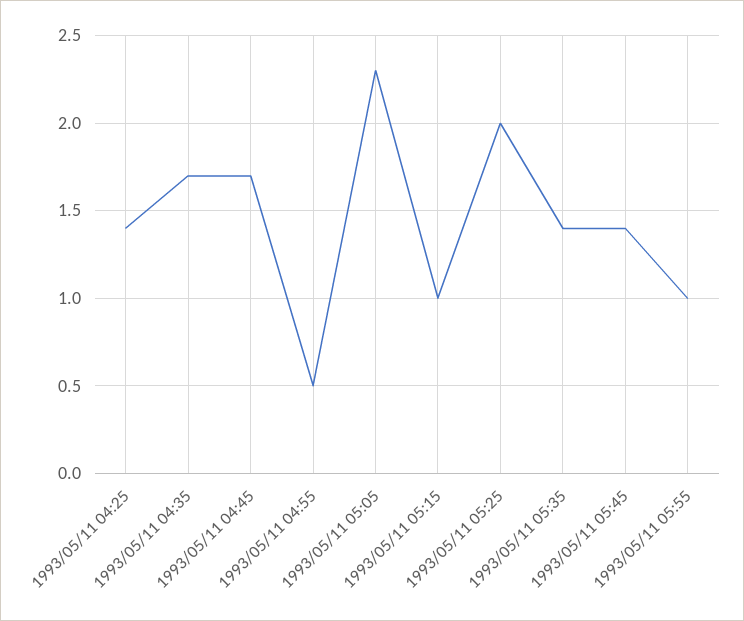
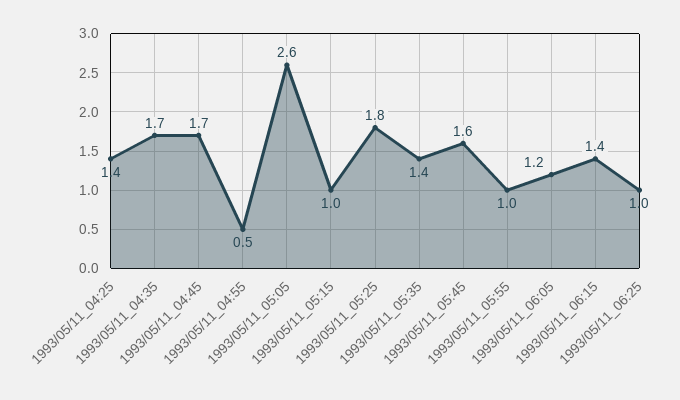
1993/05/11 05:05: 2.3 -> 2.6
1993/05/11 05:25: 2 -> 1.8
1993/05/11 05:45: 1.4 -> 1.6
1993/05/11_06:05: none -> 1.2
1993/05/11_06:15: none -> 1.4
1993/05/11_06:25: none -> 1

